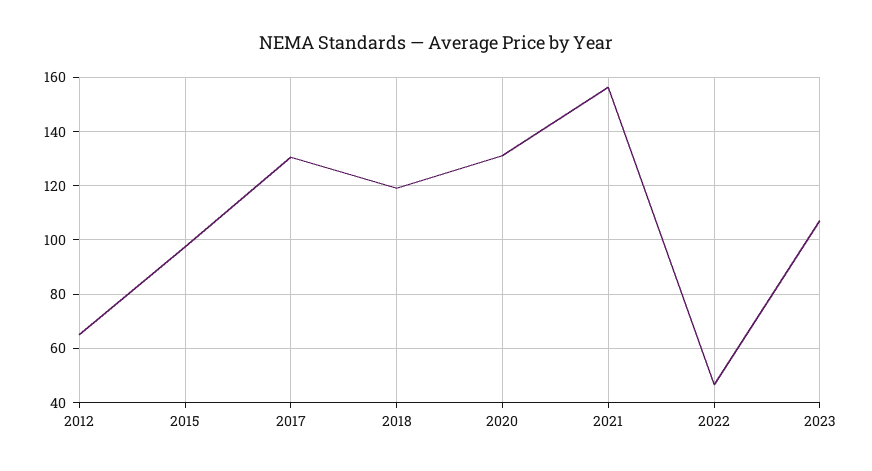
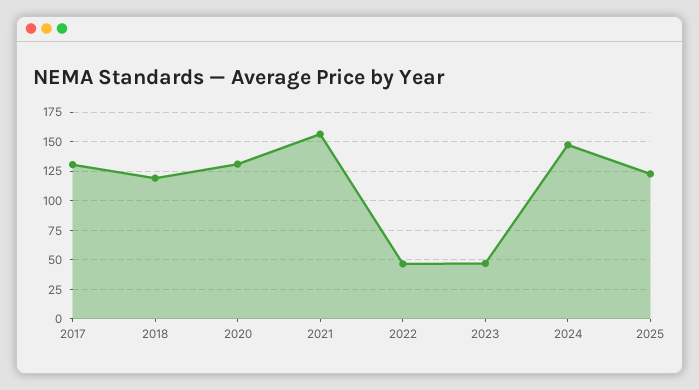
2012: 65 -> none
2015: 97.5 -> none
2023: 107.5 -> 50
2024: none -> 150
2025: none -> 125

